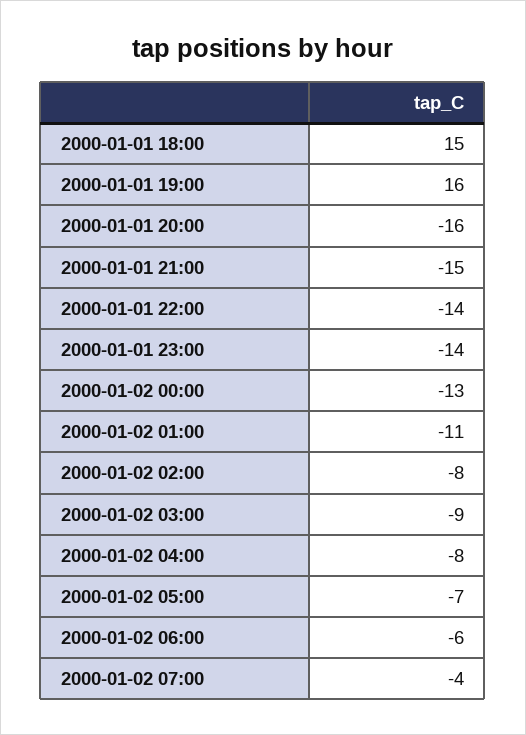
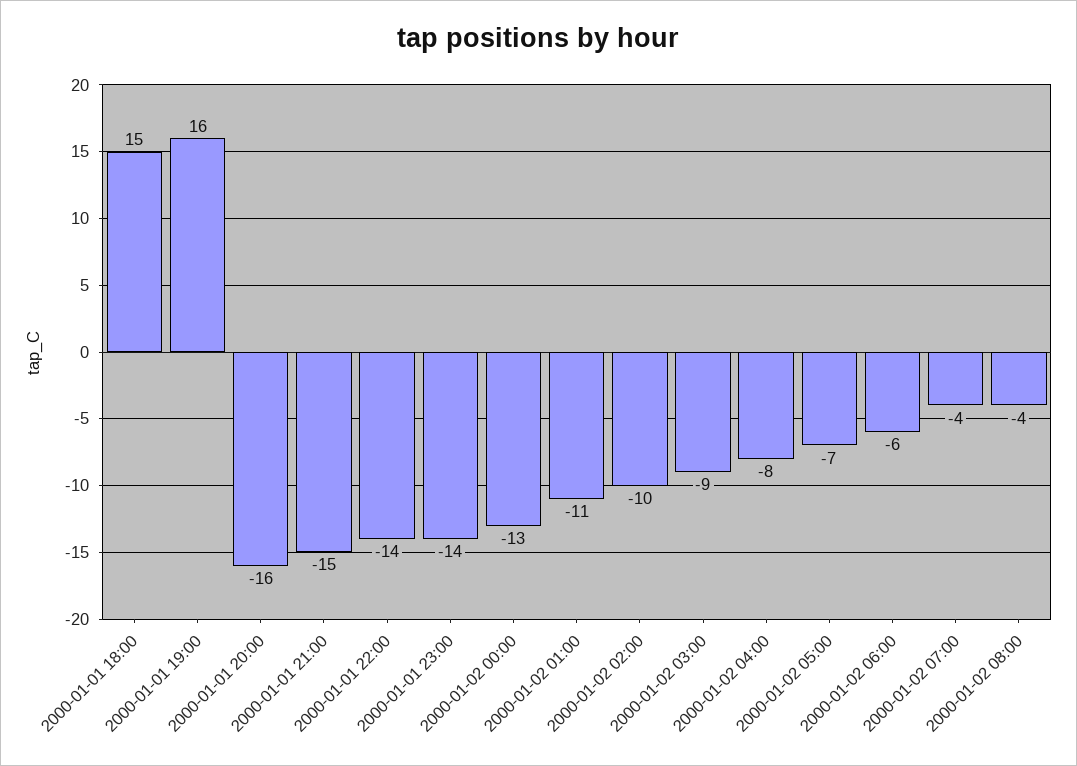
2000-01-02 02:00: -8 -> -10
2000-01-02 08:00: none -> -4

